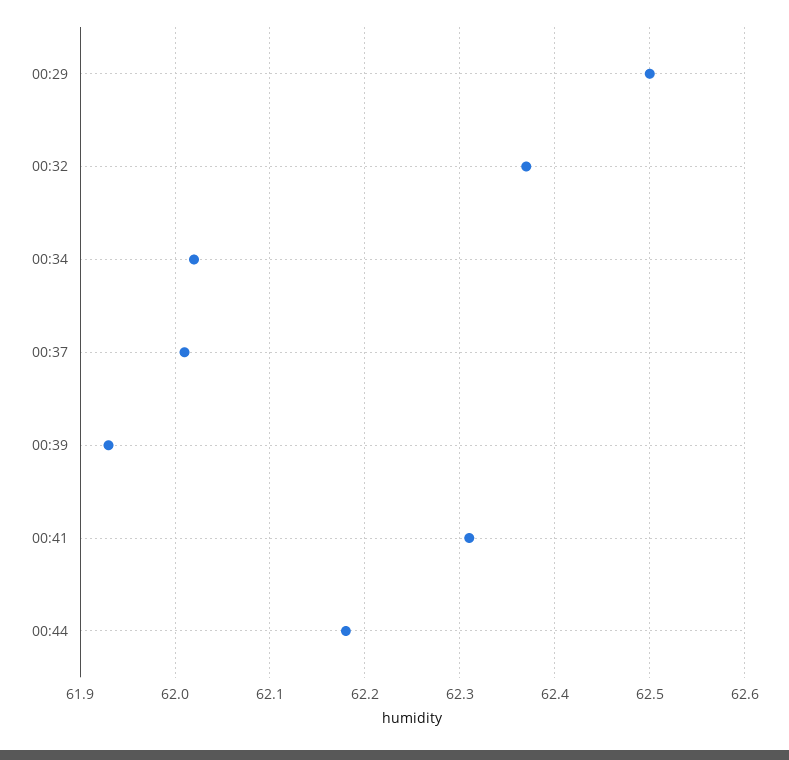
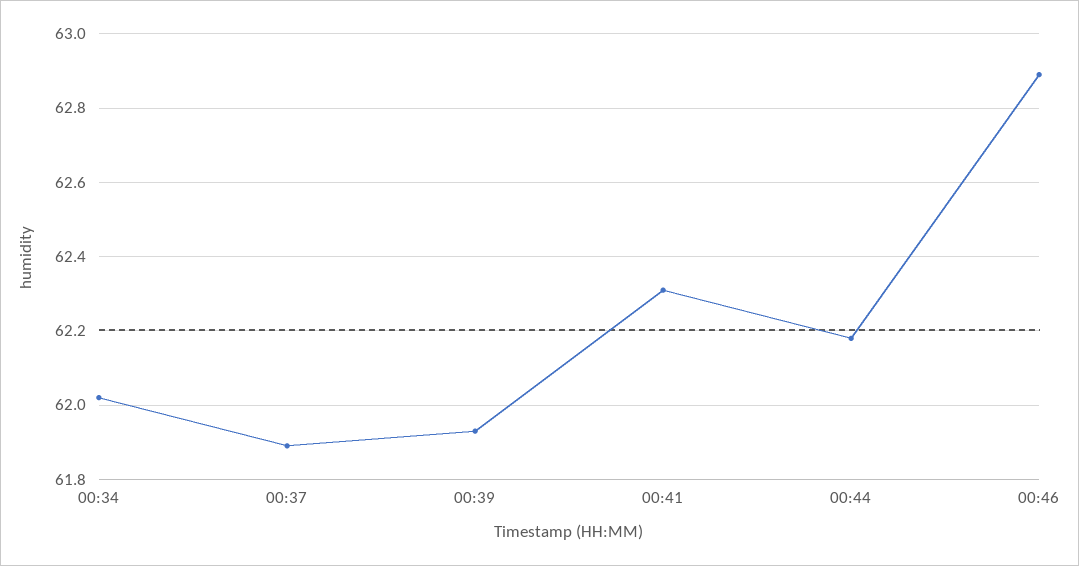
00:29: 62.5 -> none
00:32: 62.37 -> none
00:37: 62.01 -> 61.9
00:46: none -> 62.9

